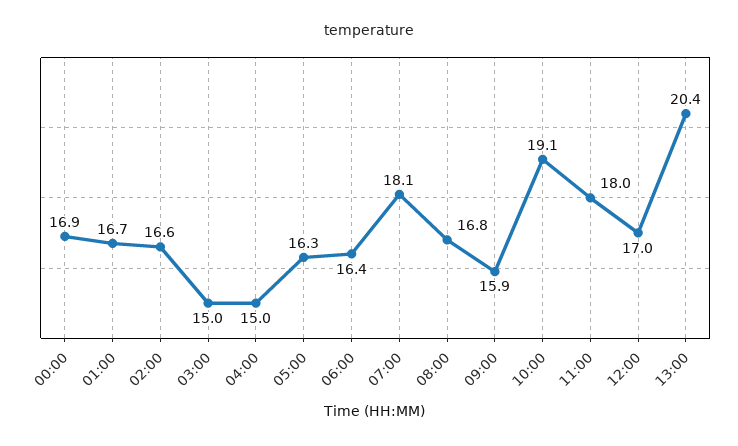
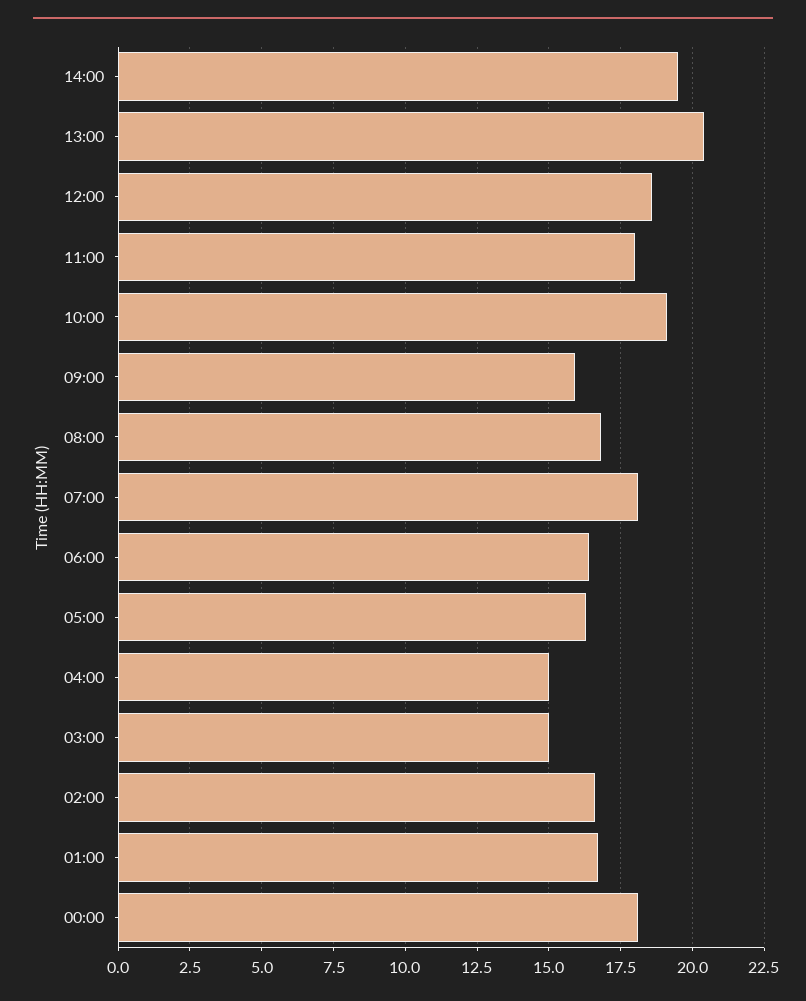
00:00: 16.9 -> 18
12:00: 17 -> 18.5
14:00: none -> 19.5

